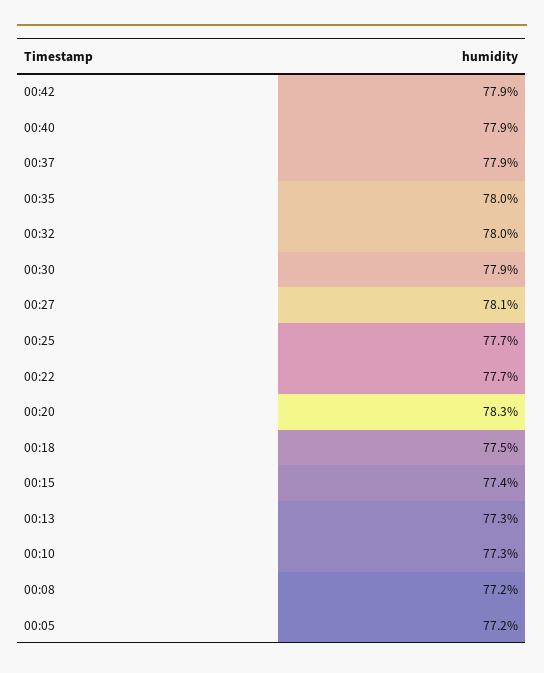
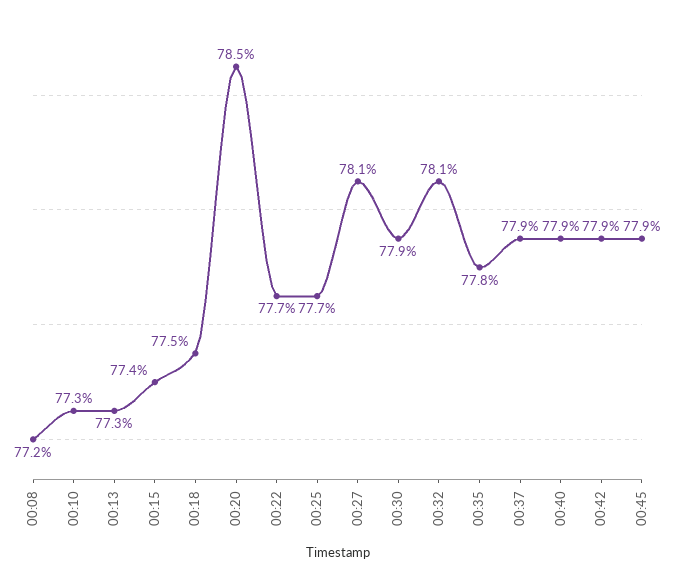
00:35: 78 -> 77.8
00:32: 78 -> 78.1
00:20: 78.3 -> 78.5
00:05: 77.2 -> none
00:45: none -> 77.9

